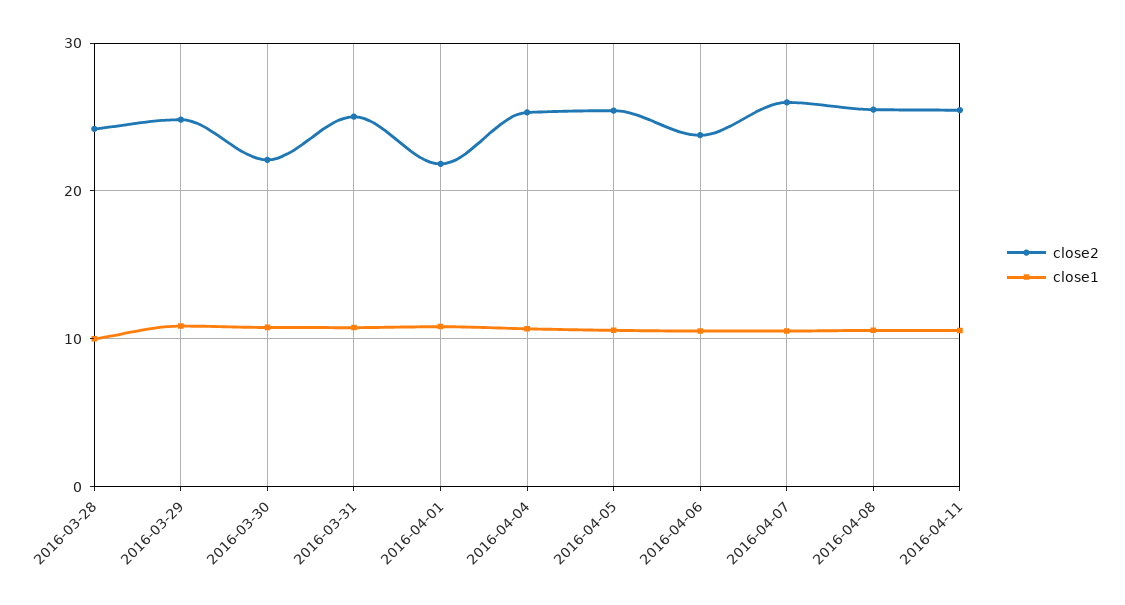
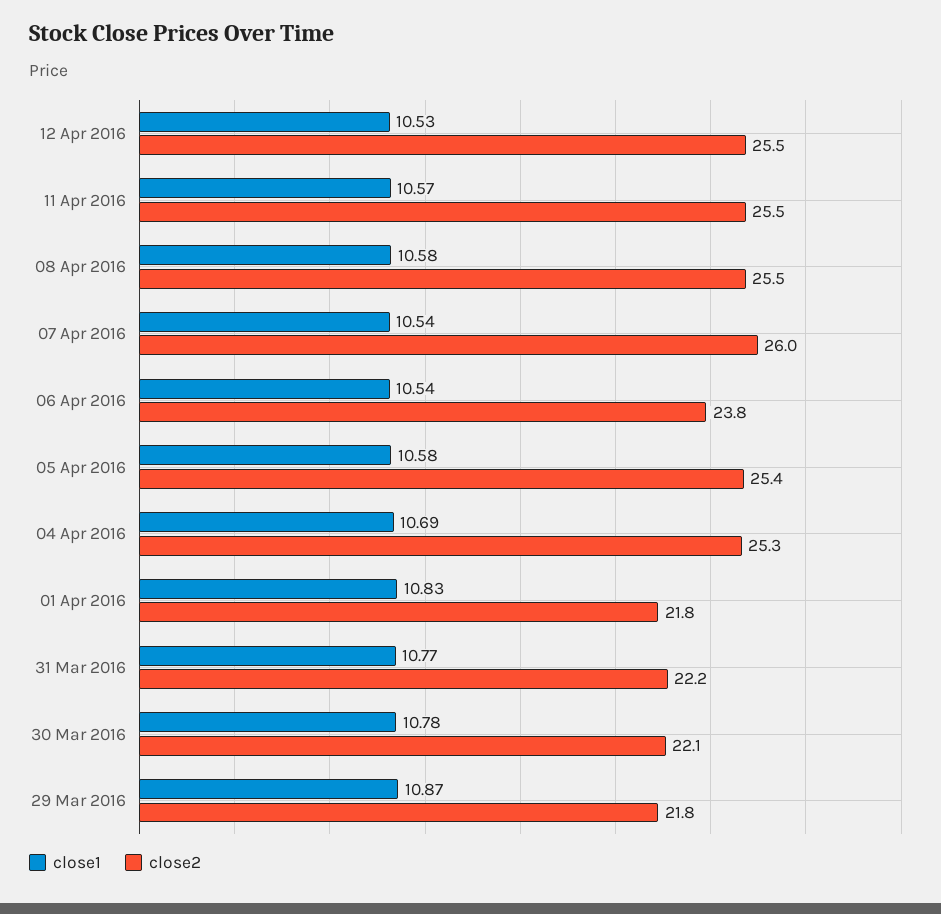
close2, 2016-03-28: 24 -> none
close1, 2016-03-28: 10 -> none
close2, 2016-03-29: 25 -> 21.8
close2, 2016-03-31: 25 -> 22.2
close1, 12 Apr 2016: none -> 10.53
close2, 12 Apr 2016: none -> 25.5

